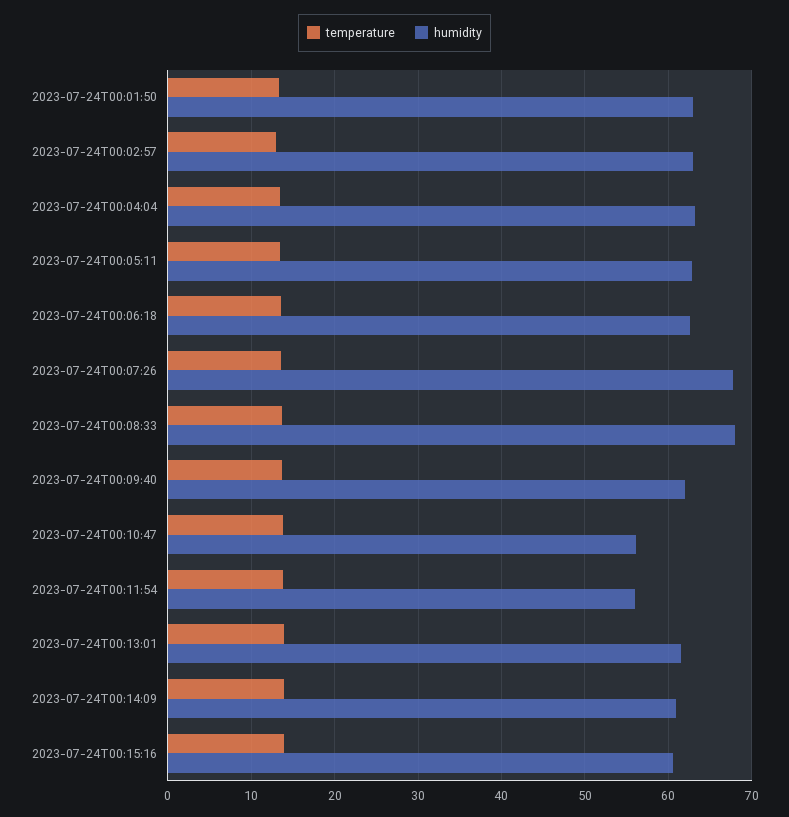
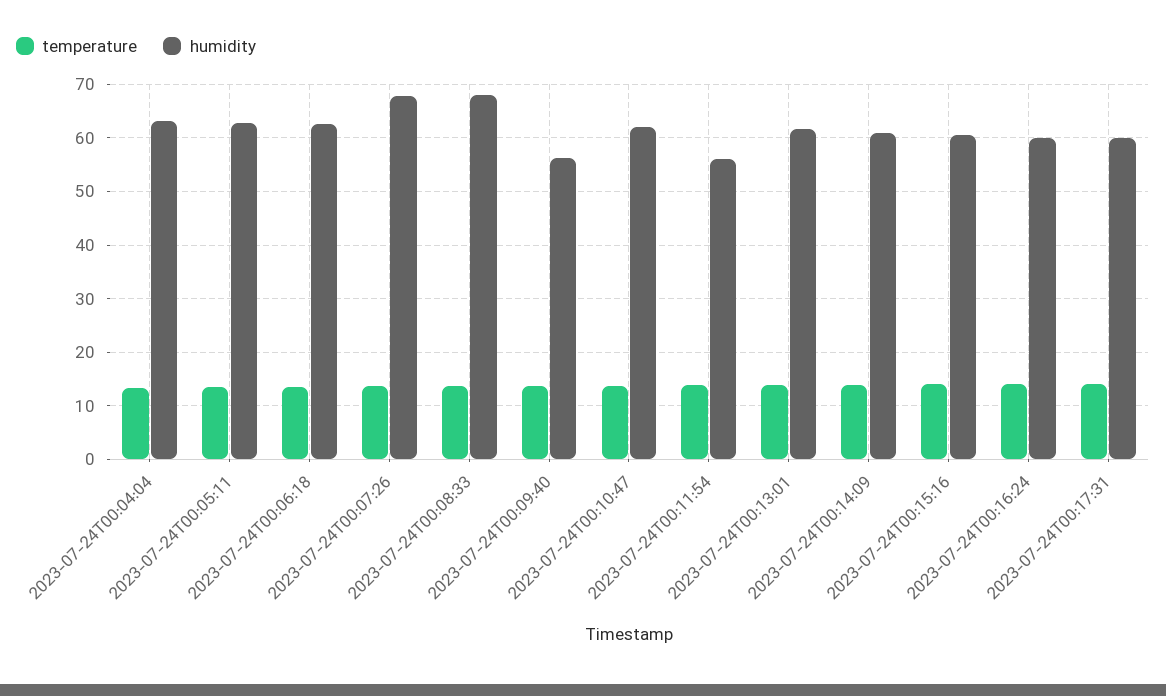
temperature, 2023-07-24T00:01:50: 13 -> none
humidity, 2023-07-24T00:01:50: 63 -> none
temperature, 2023-07-24T00:02:57: 13 -> none
humidity, 2023-07-24T00:02:57: 63 -> none
humidity, 2023-07-24T00:09:40: 62 -> 56
humidity, 2023-07-24T00:10:47: 56 -> 62
temperature, 2023-07-24T00:16:24: none -> 14
humidity, 2023-07-24T00:16:24: none -> 60
temperature, 2023-07-24T00:17:31: none -> 14
humidity, 2023-07-24T00:17:31: none -> 60

